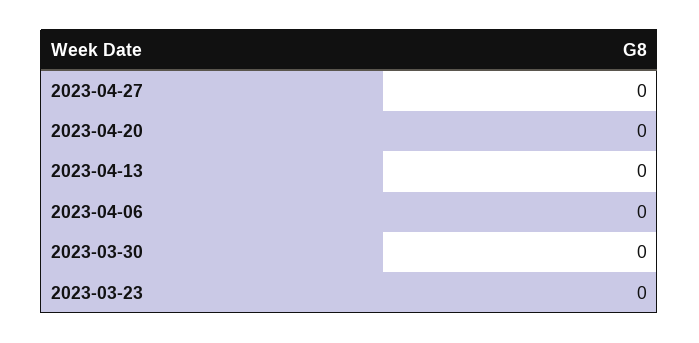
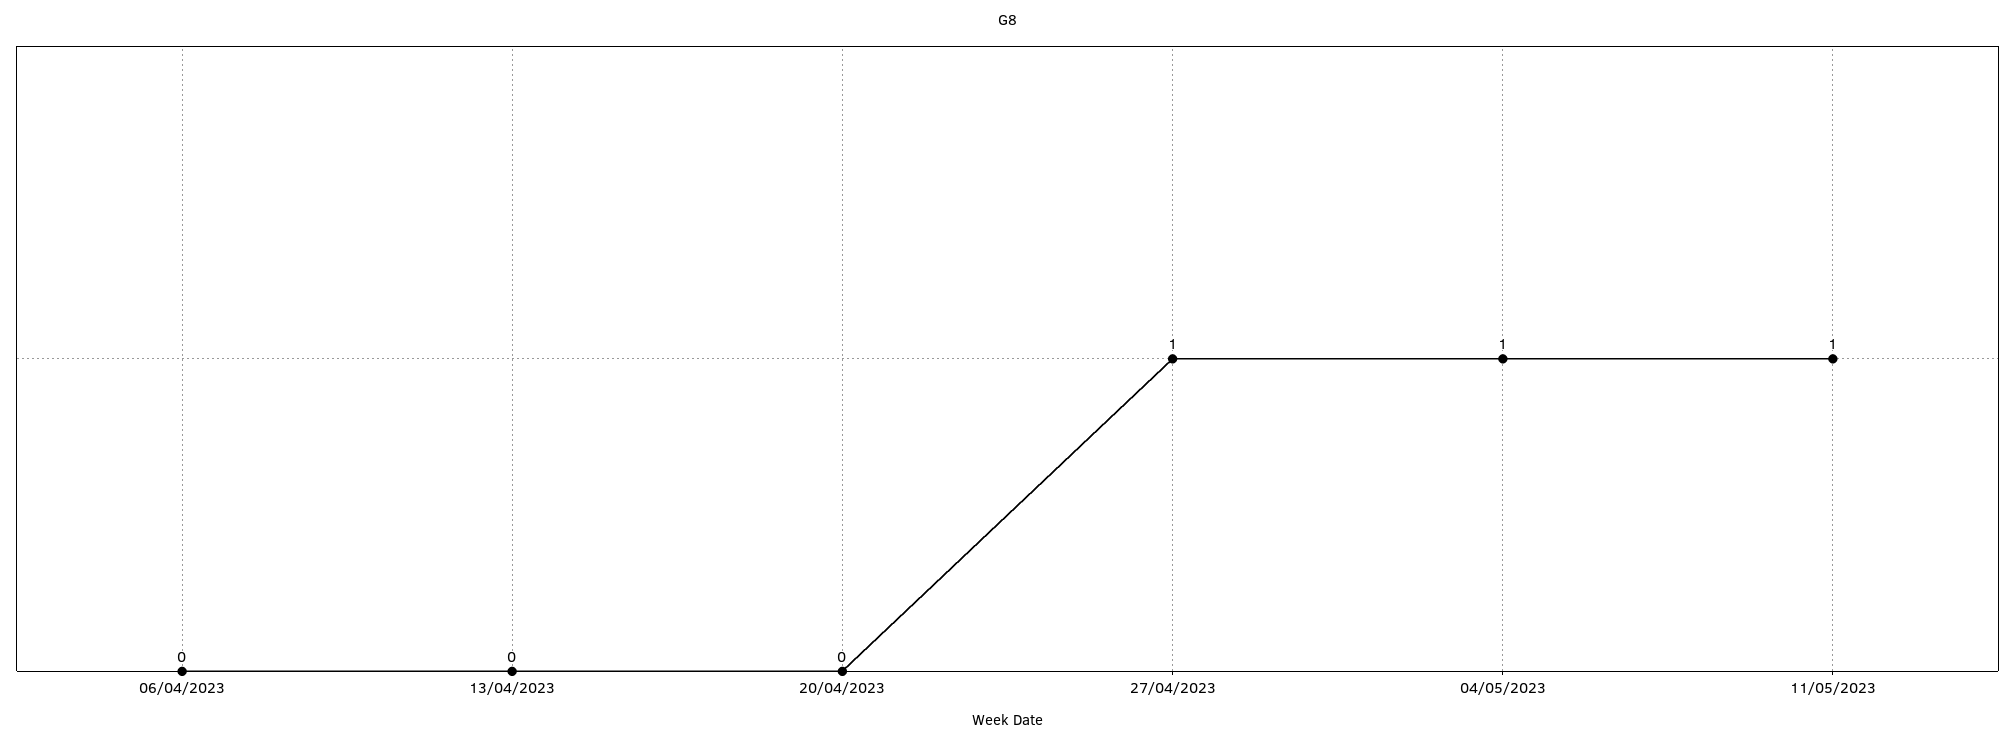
2023-04-27: 0 -> 1
2023-03-30: 0 -> none
2023-03-23: 0 -> none
04/05/2023: none -> 1
11/05/2023: none -> 1

